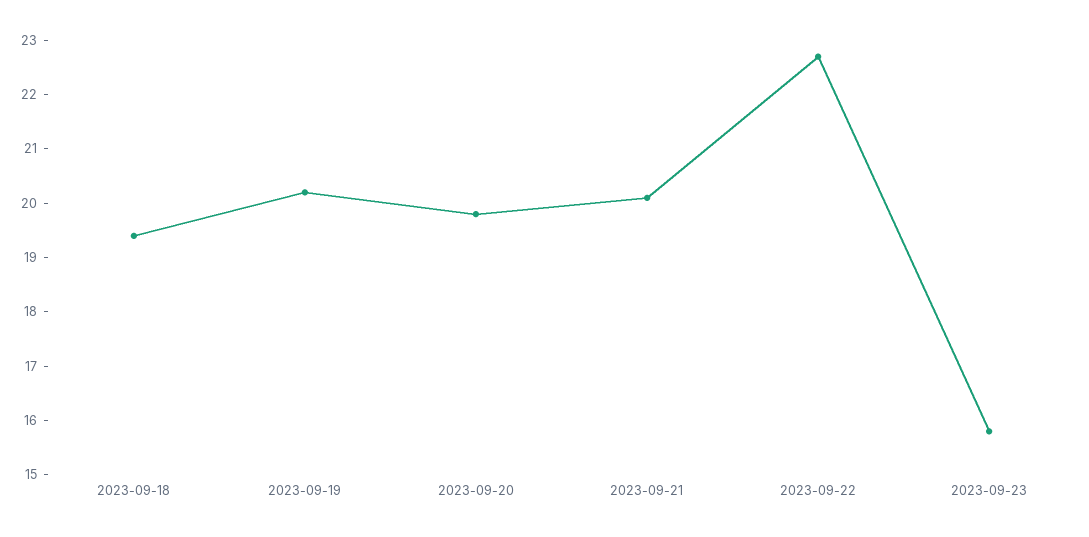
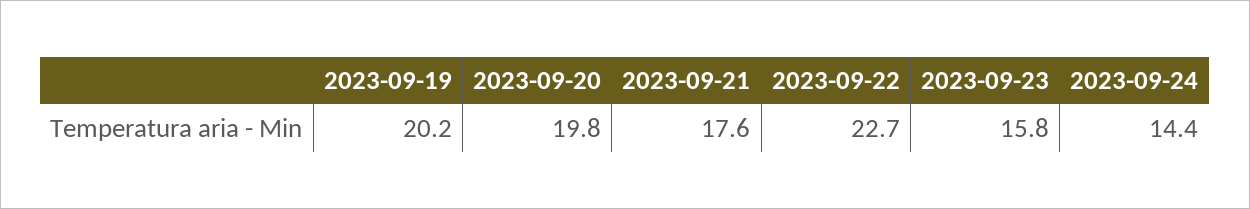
2023-09-18: 19.5 -> none
2023-09-21: 20 -> 17.6
2023-09-24: none -> 14.4

